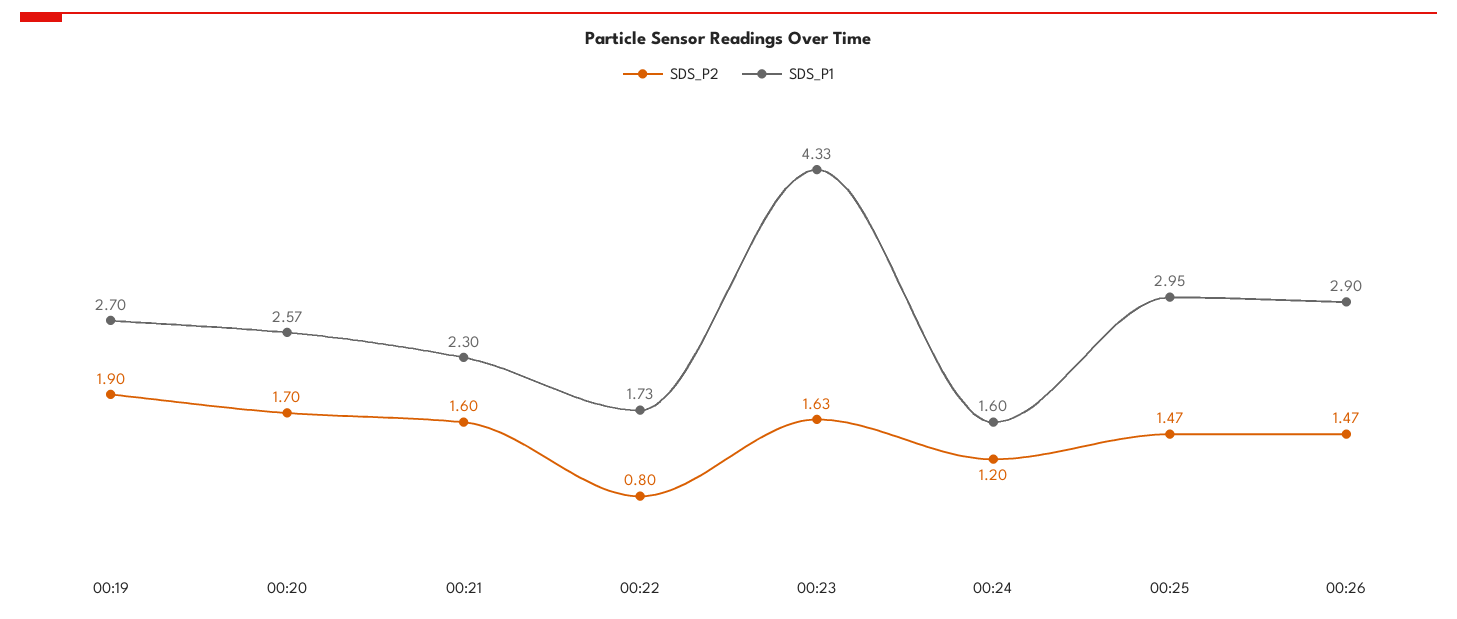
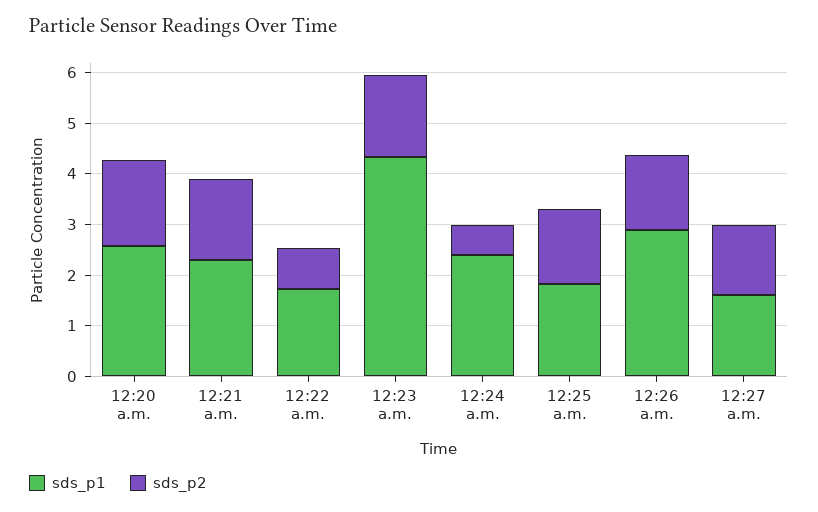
SDS_P2, 00:19: 1.9 -> none
SDS_P1, 00:19: 2.7 -> none
SDS_P2, 00:24: 1.2 -> 0.6
SDS_P1, 00:24: 1.6 -> 2.4
SDS_P1, 00:25: 2.95 -> 1.8
SDS_P1, 12:27 a.m.: none -> 1.6
SDS_P2, 12:27 a.m.: none -> 1.4

